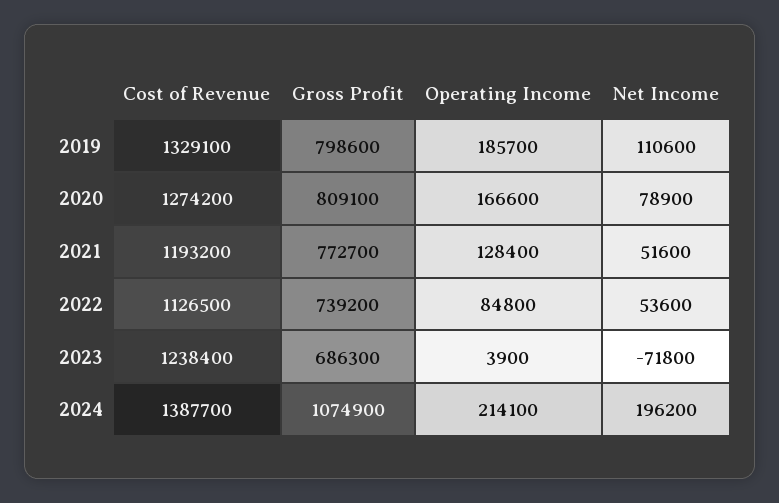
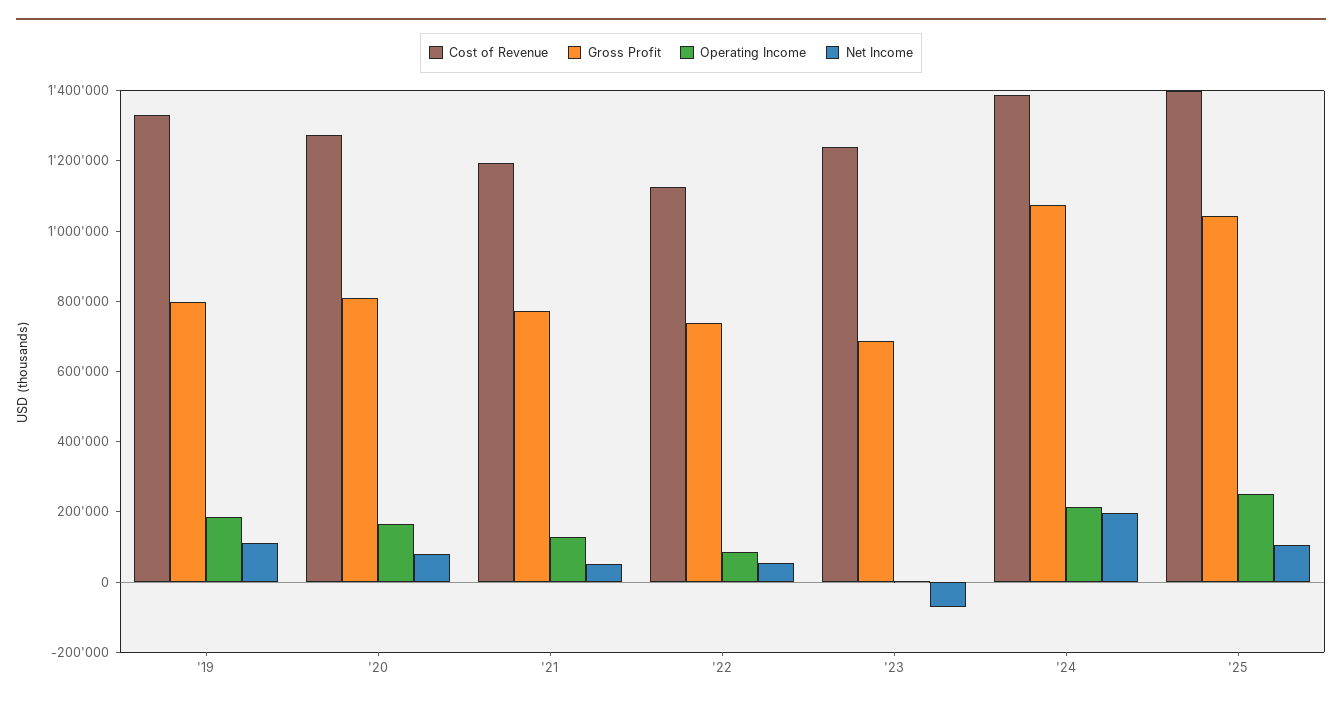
Cost of Revenue, '25: none -> 1400000
Gross Profit, '25: none -> 1050000
Operating Income, '25: none -> 250000
Net Income, '25: none -> 100000

